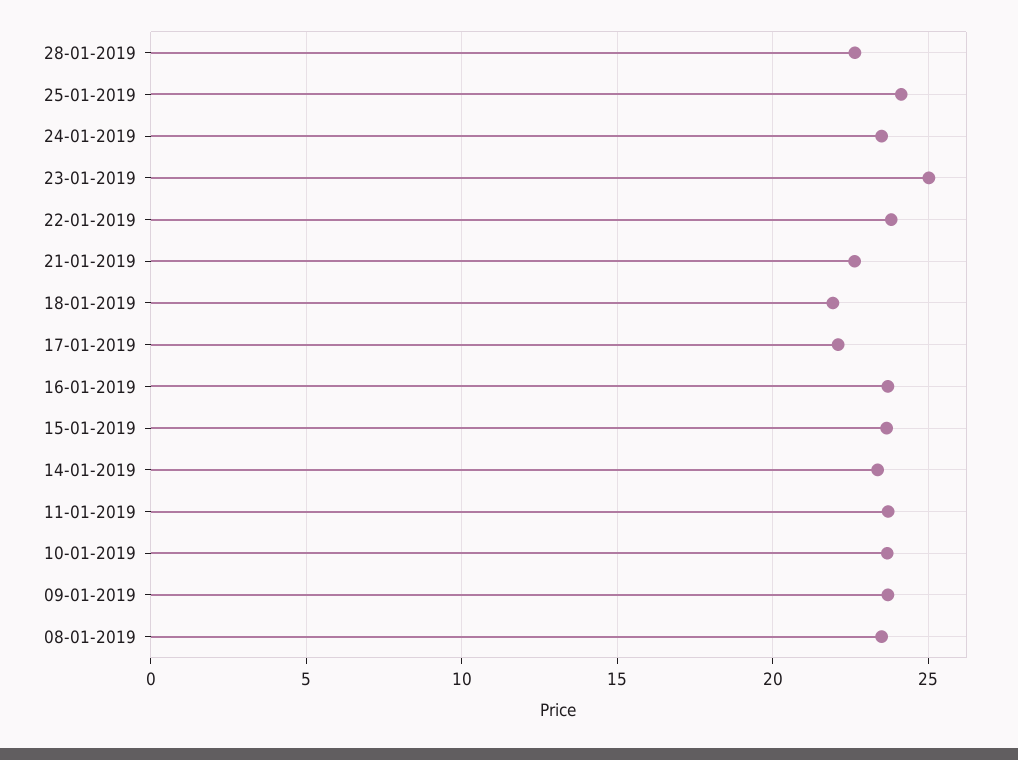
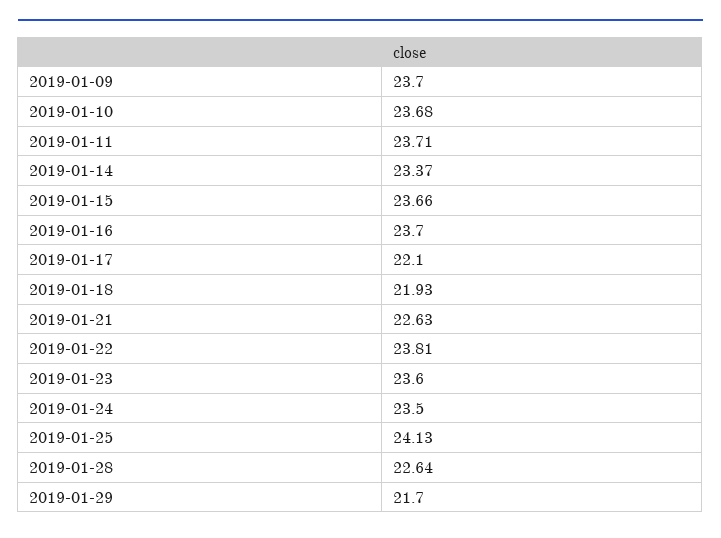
23-01-2019: 25 -> 23.6
08-01-2019: 23.5 -> none
2019-01-29: none -> 21.7

